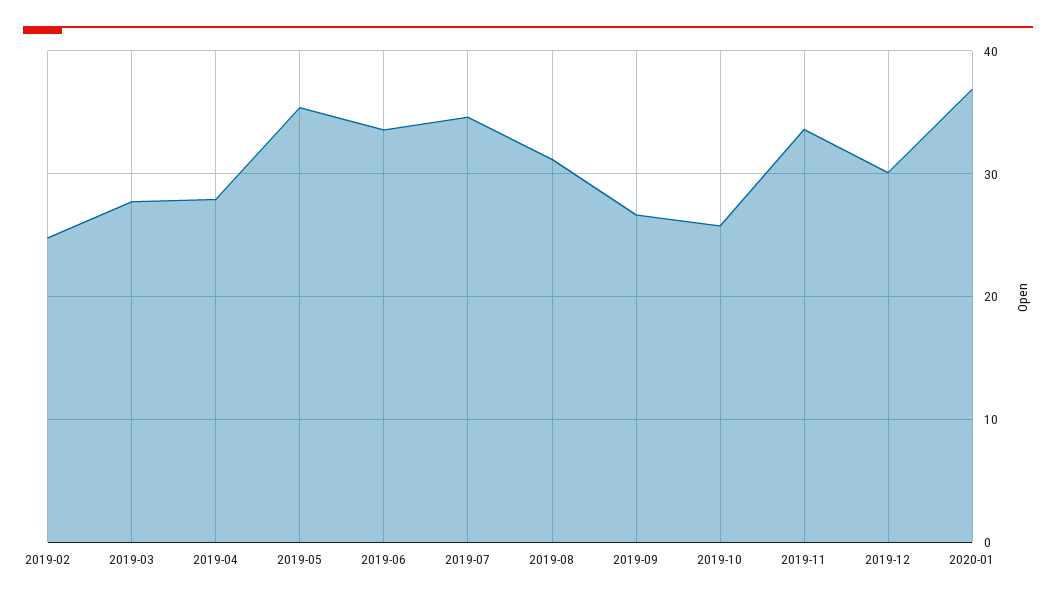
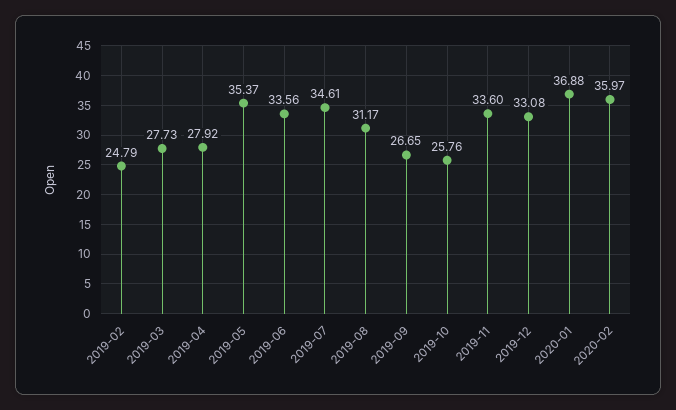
2019-12: 30 -> 33.08
2020-02: none -> 35.97

